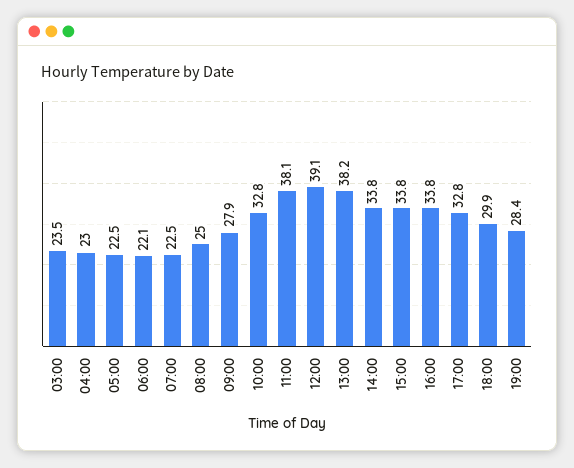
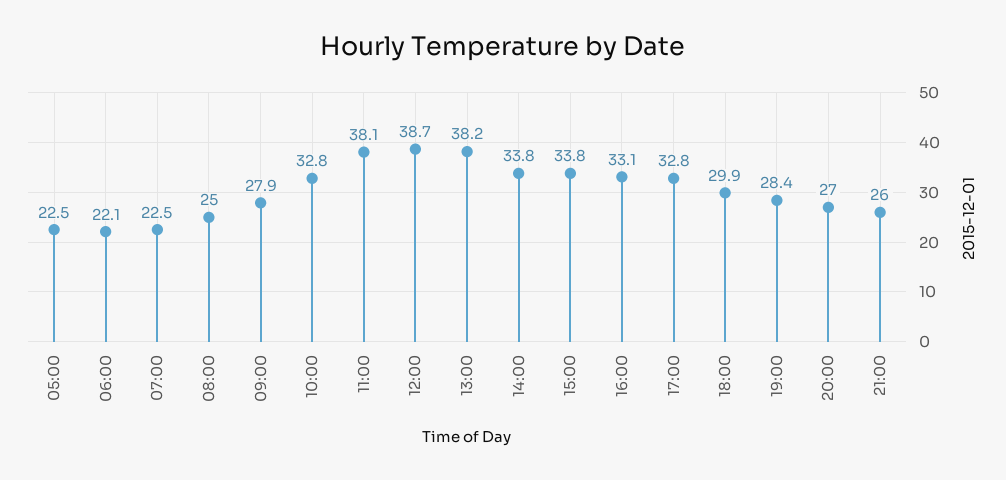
03:00: 23.5 -> none
04:00: 23 -> none
12:00: 39.1 -> 38.7
16:00: 33.8 -> 33.1
20:00: none -> 27
21:00: none -> 26

